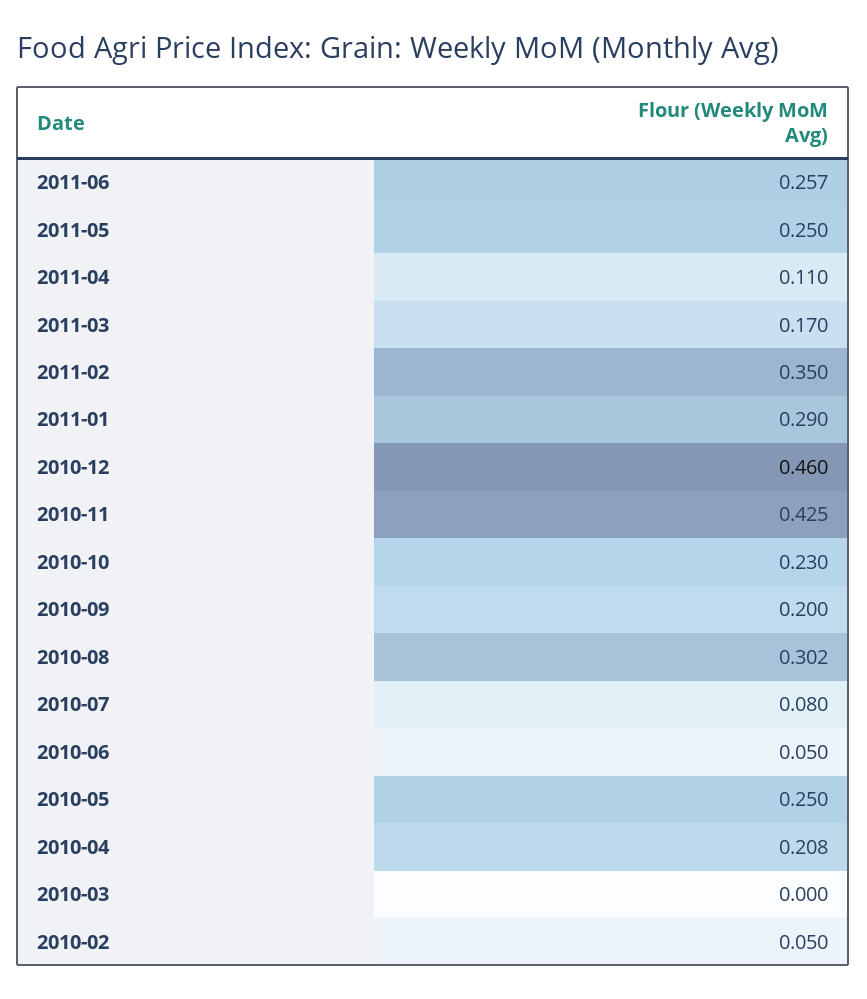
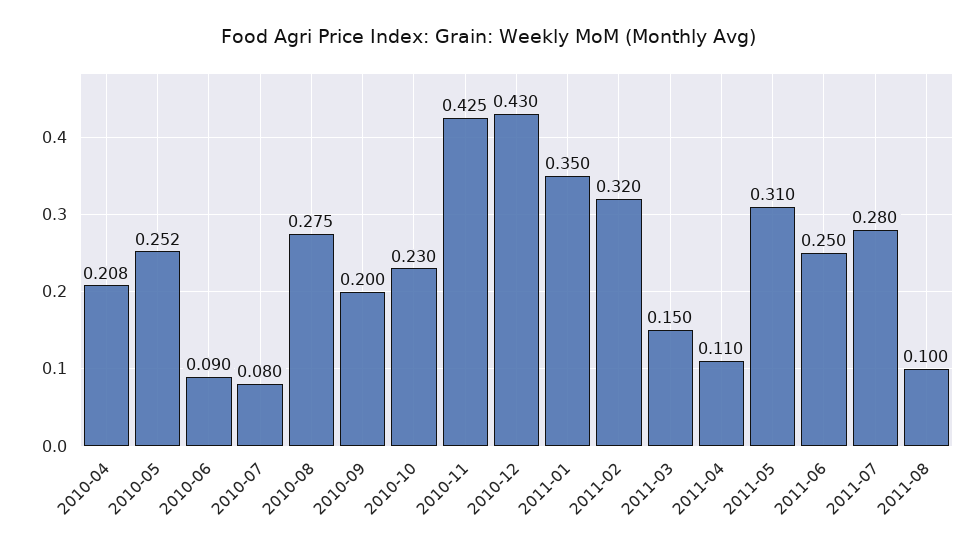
2011-06: 0.257 -> 0.25
2011-05: 0.25 -> 0.31
2011-03: 0.17 -> 0.15
2011-02: 0.35 -> 0.32
2011-01: 0.29 -> 0.35
2010-12: 0.46 -> 0.43
2010-08: 0.302 -> 0.275
2010-06: 0.05 -> 0.09
2010-05: 0.25 -> 0.252
2010-03: 0 -> none
2010-02: 0.05 -> none
2011-07: none -> 0.28
2011-08: none -> 0.1

